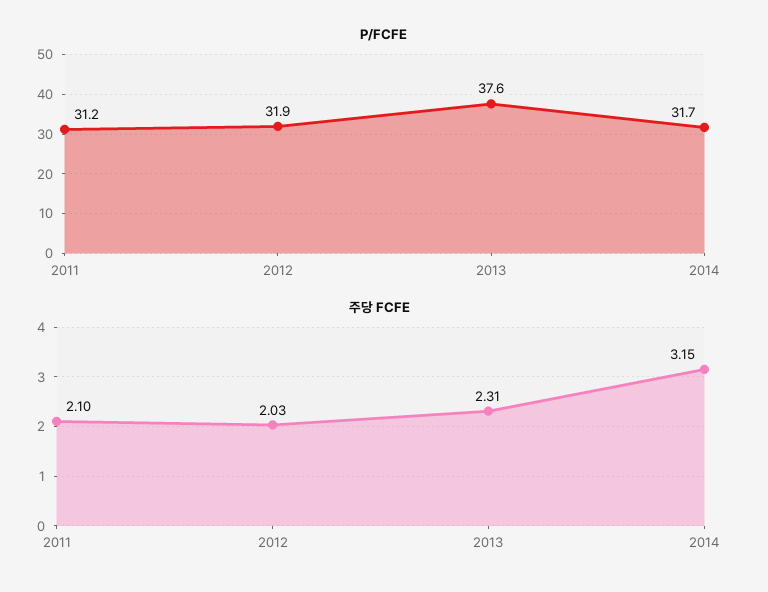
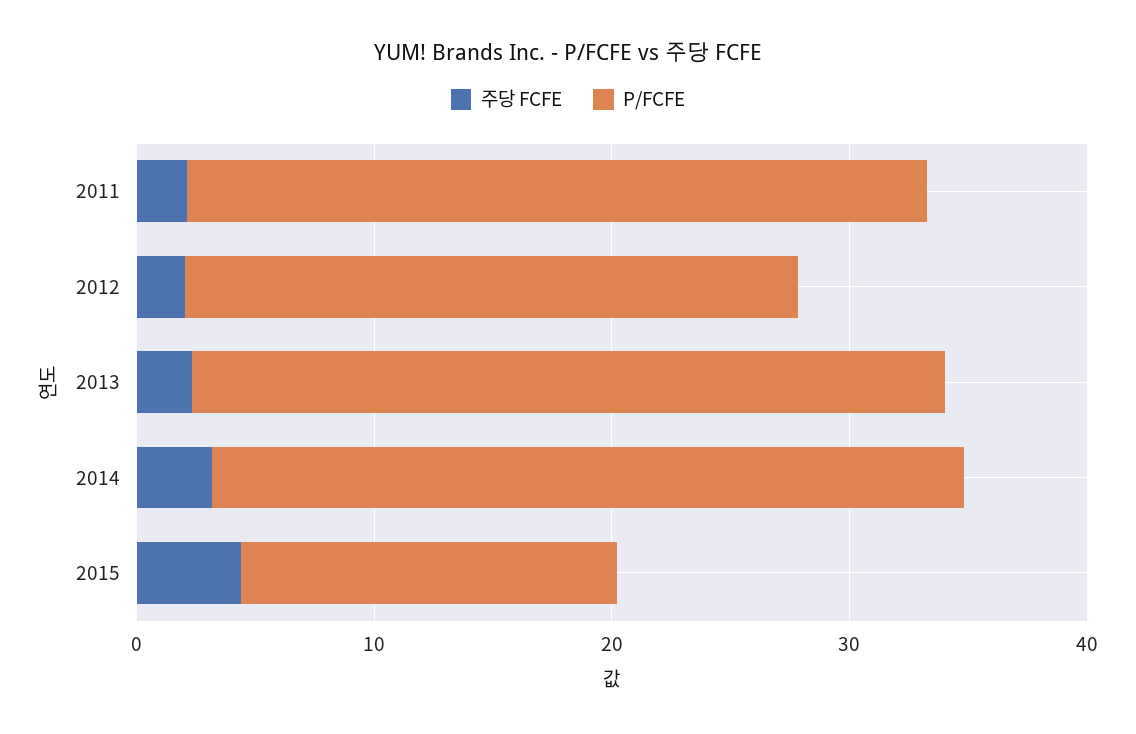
P/FCFE, 2012: 31.9 -> 26
P/FCFE, 2013: 37.6 -> 32
주당 FCFE, 2015: none -> 4
P/FCFE, 2015: none -> 16

